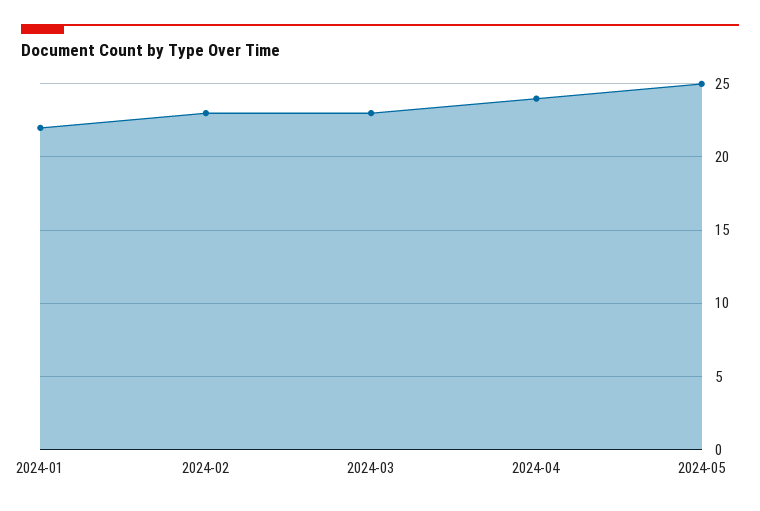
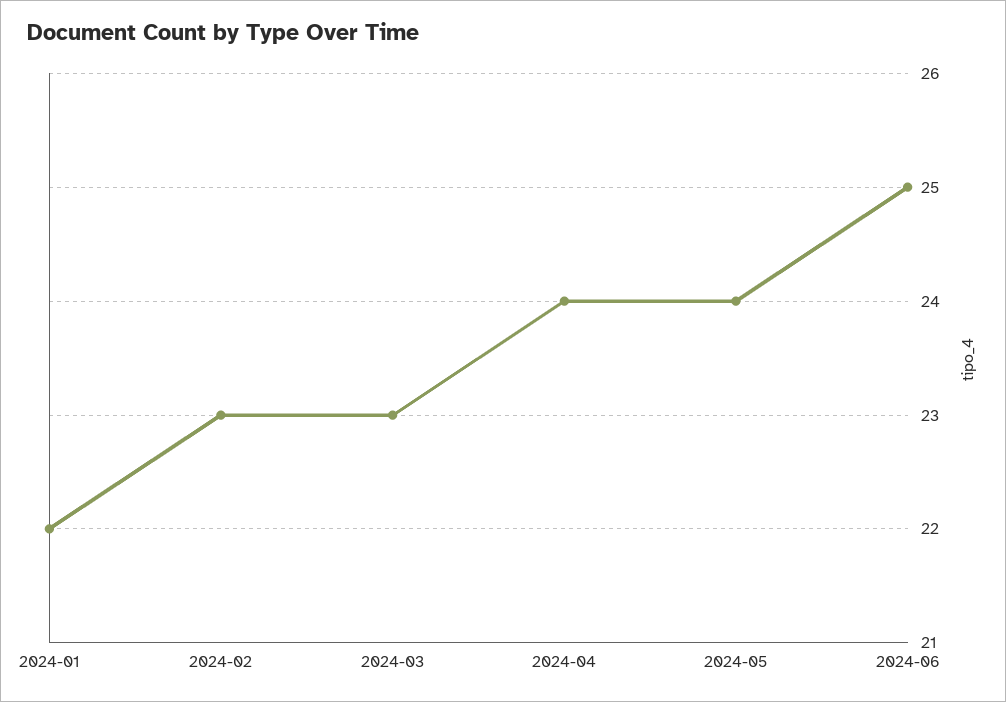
2024-05: 25 -> 24
2024-06: none -> 25

